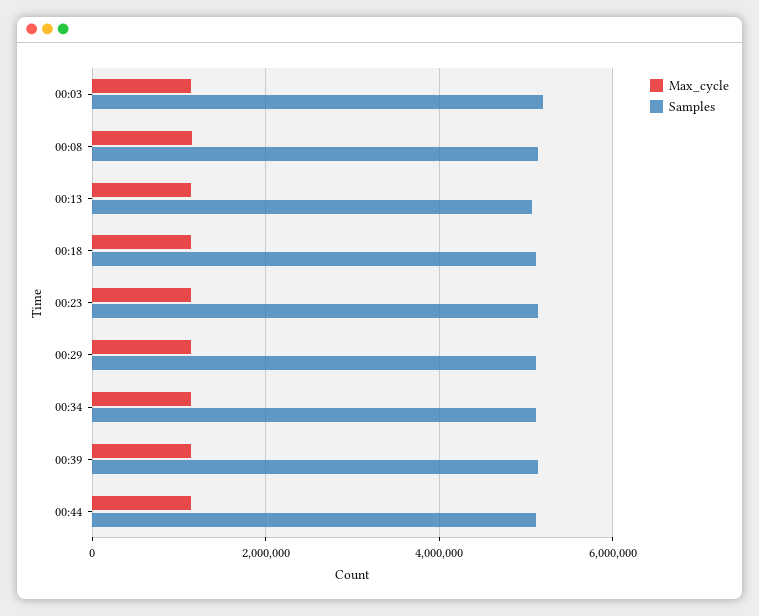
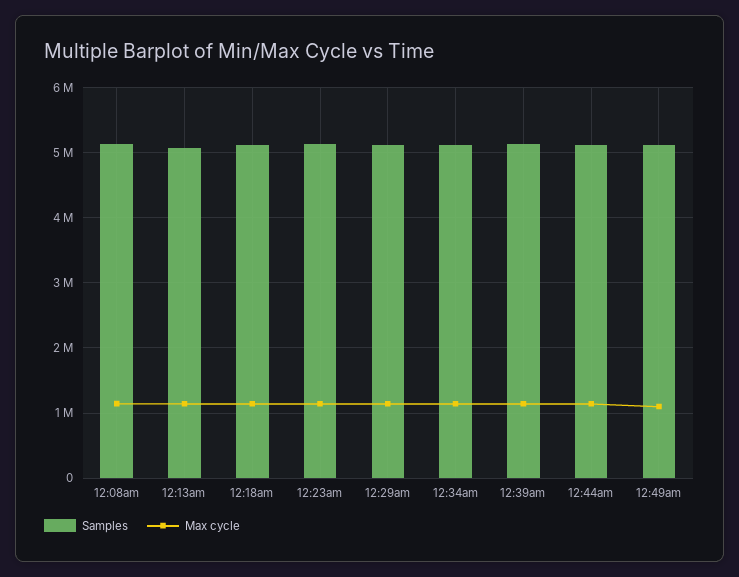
Max_cycle, 00:03: 1200000 -> none
Samples, 00:03: 5200000 -> none
Samples, 12:49am: none -> 5100000
Max_cycle, 12:49am: none -> 1100000

